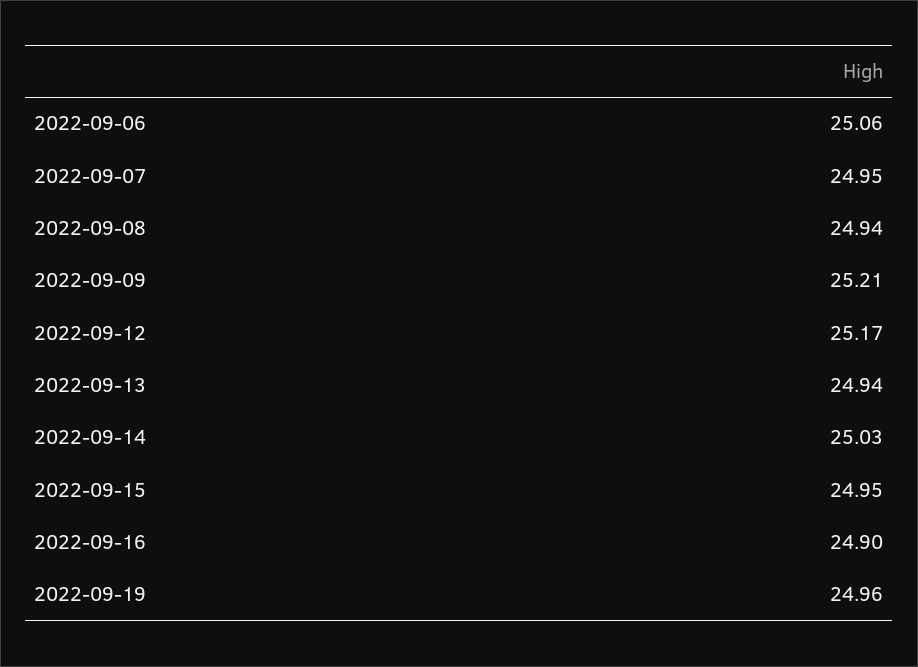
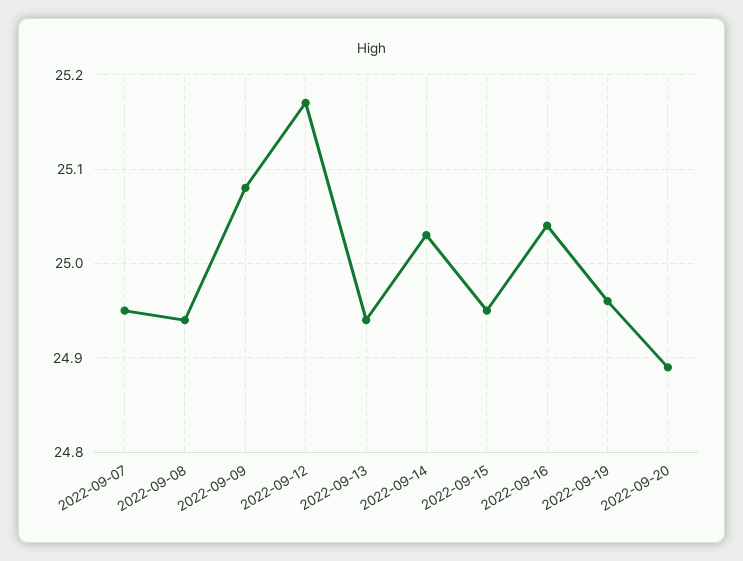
2022-09-06: 25.06 -> none
2022-09-09: 25.21 -> 25.08
2022-09-16: 24.9 -> 25.04
2022-09-20: none -> 24.89

